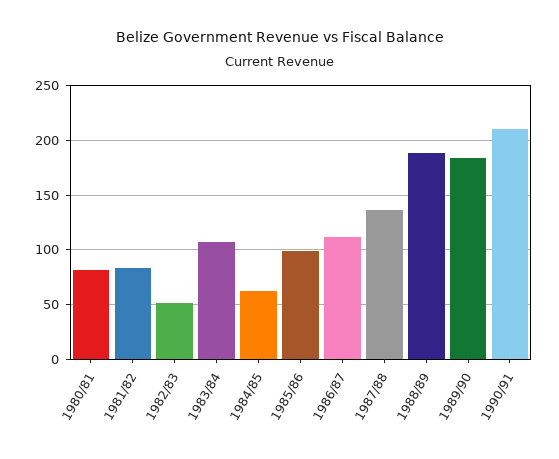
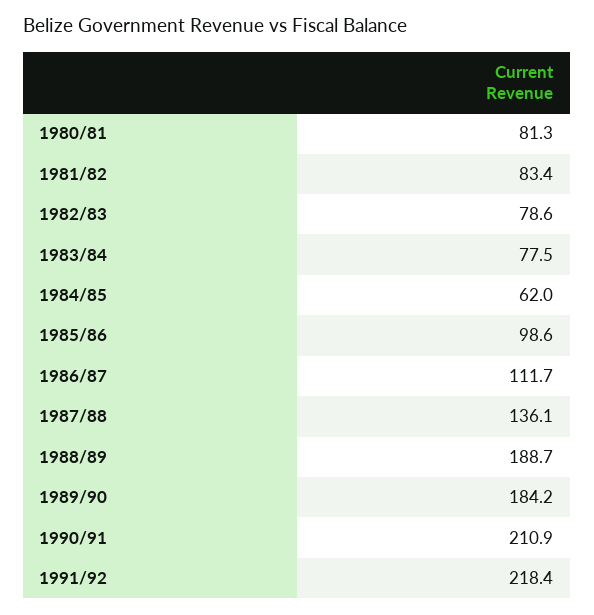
1982/83: 50 -> 78.6
1983/84: 110 -> 77.5
1991/92: none -> 218.4

